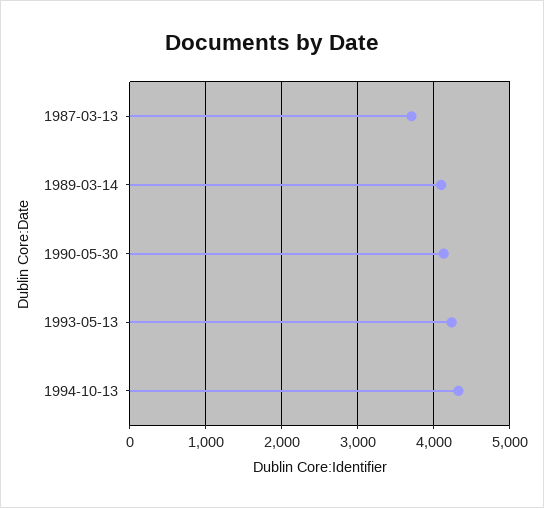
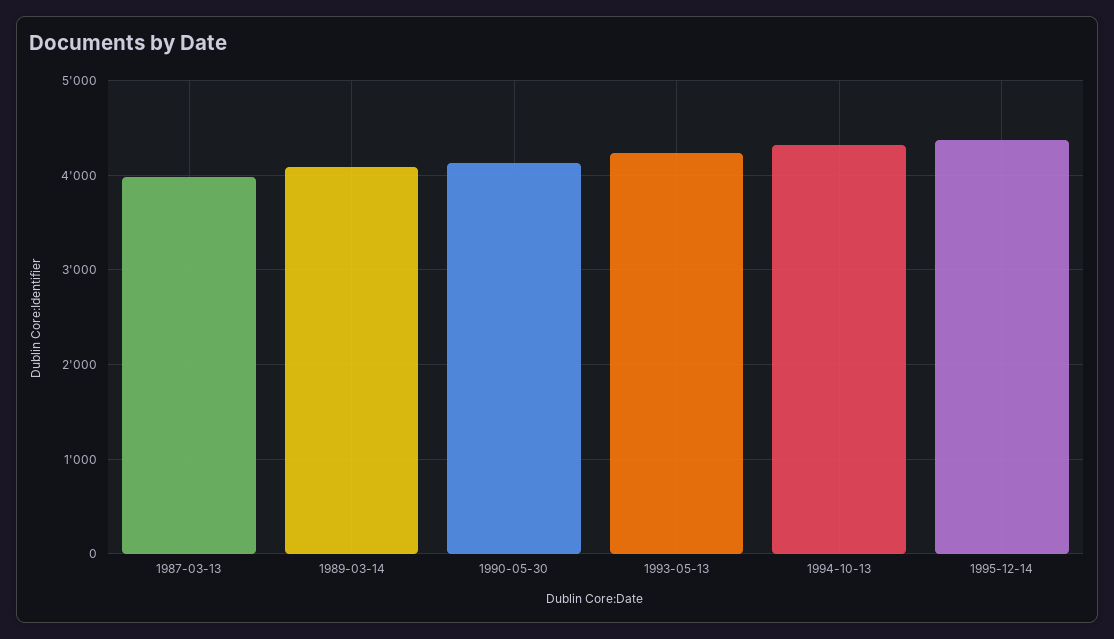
1987-03-13: 3700 -> 4000
1995-12-14: none -> 4400

